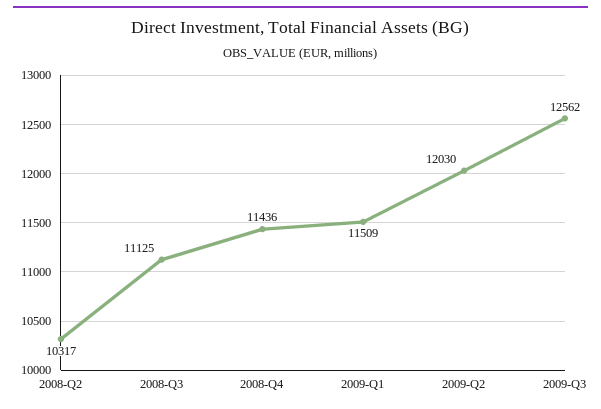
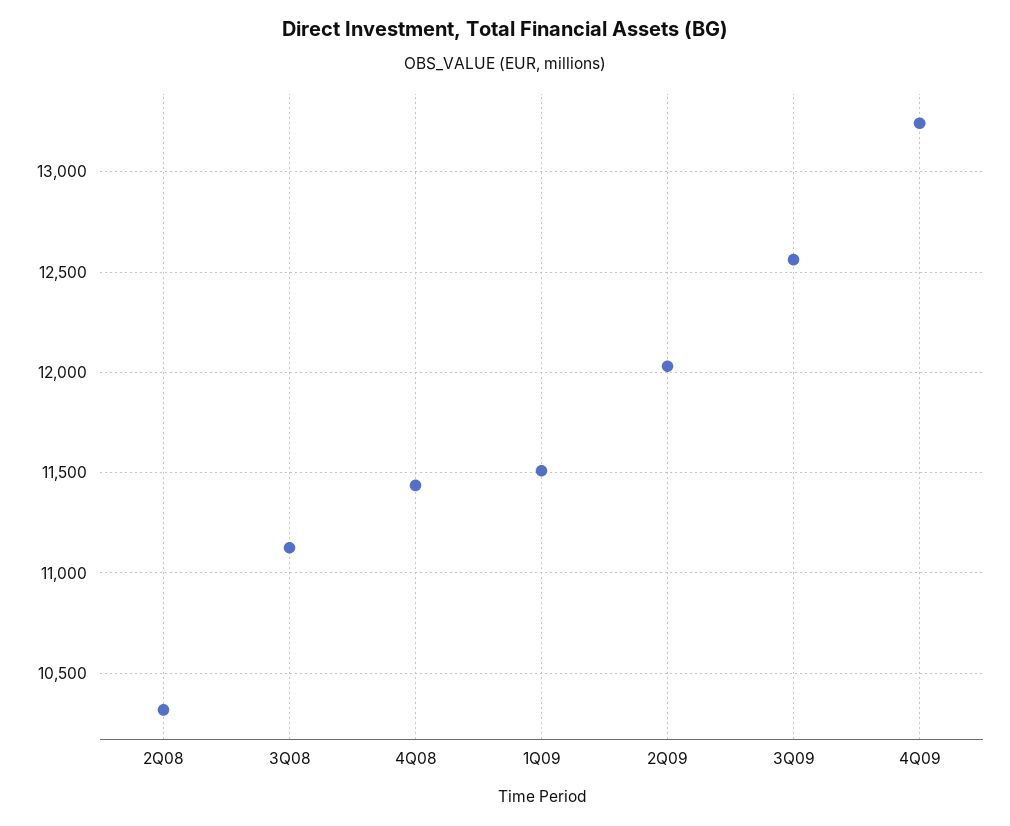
4Q09: none -> 13250

